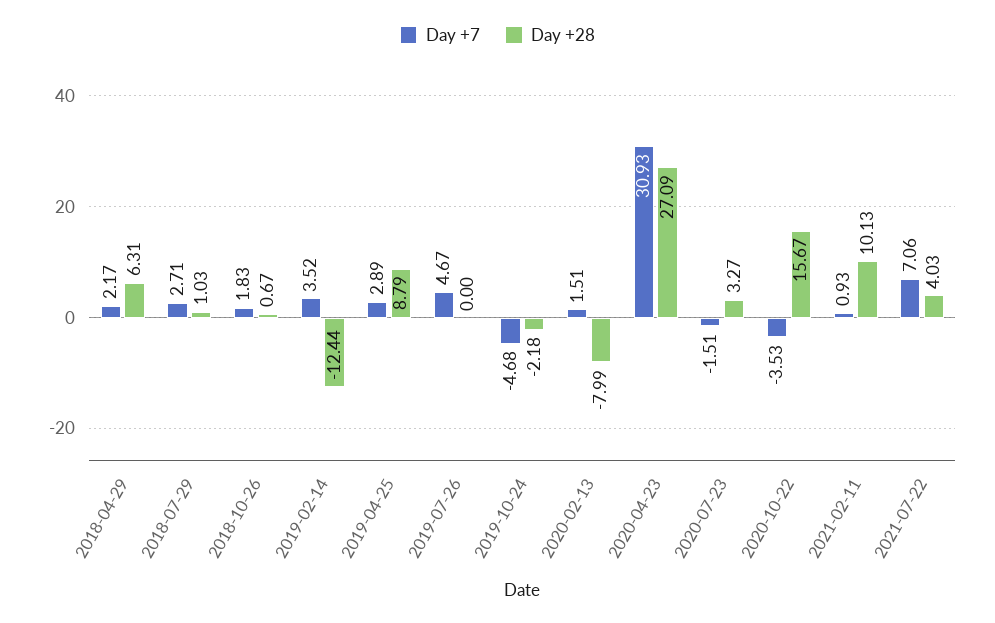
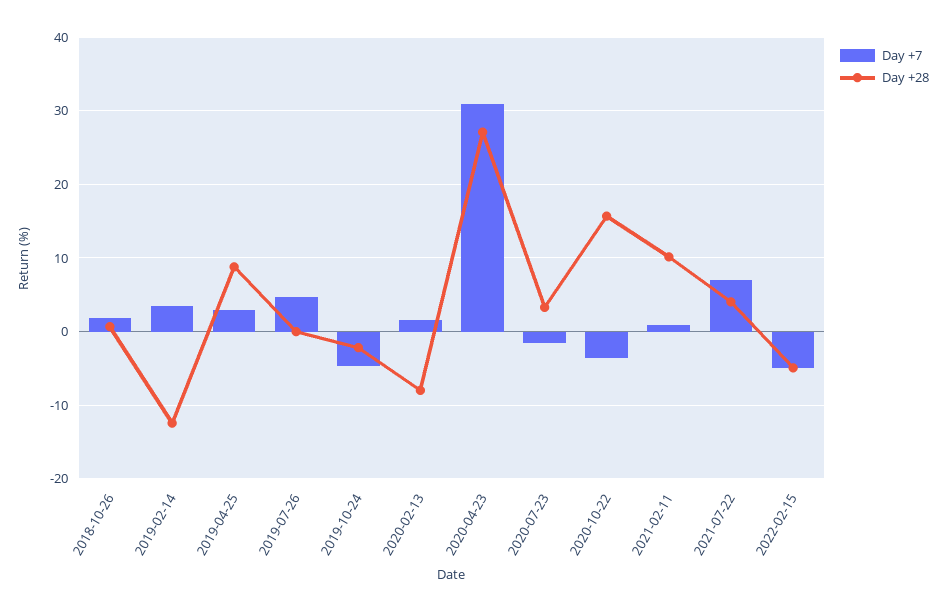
Day +7, 2018-04-29: 2.17 -> none
Day +28, 2018-04-29: 6.31 -> none
Day +7, 2018-07-29: 2.71 -> none
Day +28, 2018-07-29: 1.03 -> none
Day +7, 2022-02-15: none -> -5
Day +28, 2022-02-15: none -> -5

